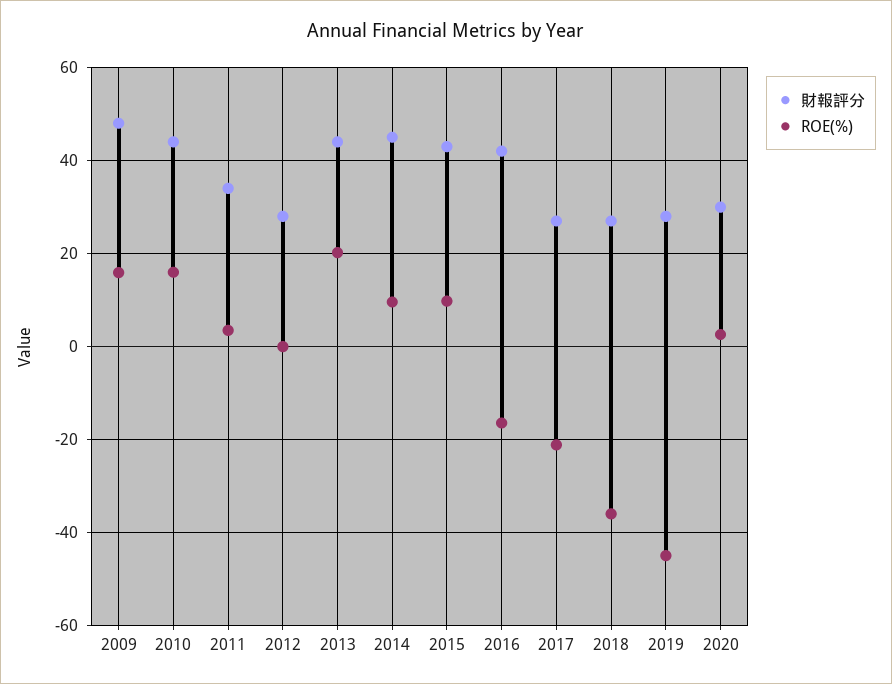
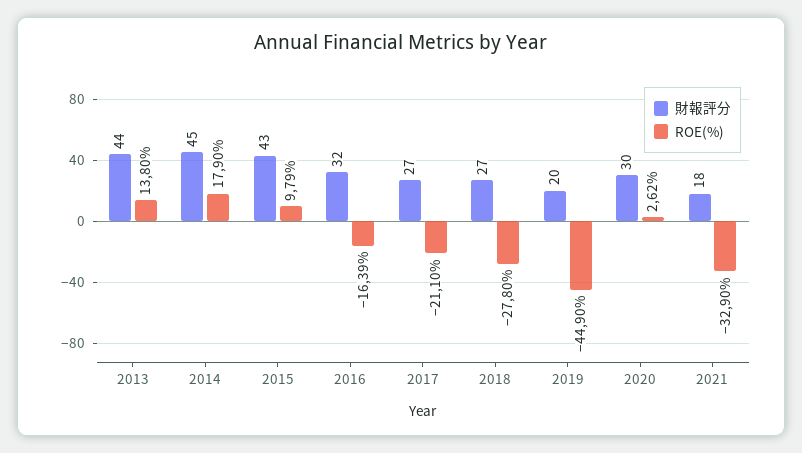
財報評分, 2009: 48 -> none
ROE(%), 2009: 16 -> none
財報評分, 2010: 44 -> none
ROE(%), 2010: 16 -> none
財報評分, 2011: 34 -> none
ROE(%), 2011: 4 -> none
財報評分, 2012: 28 -> none
ROE(%), 2012: 0 -> none
ROE(%), 2013: 20 -> 13.8
ROE(%), 2014: 10 -> 17.9
財報評分, 2016: 42 -> 32
ROE(%), 2018: -36 -> -27.8
財報評分, 2019: 28 -> 20
財報評分, 2021: none -> 18
ROE(%), 2021: none -> -32.9

